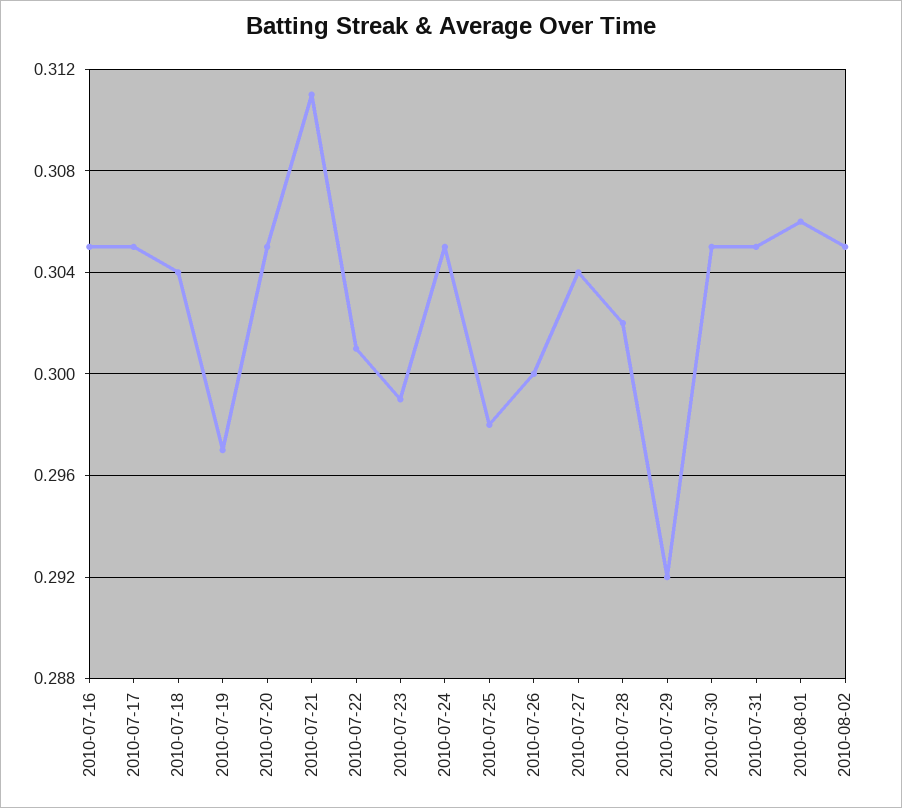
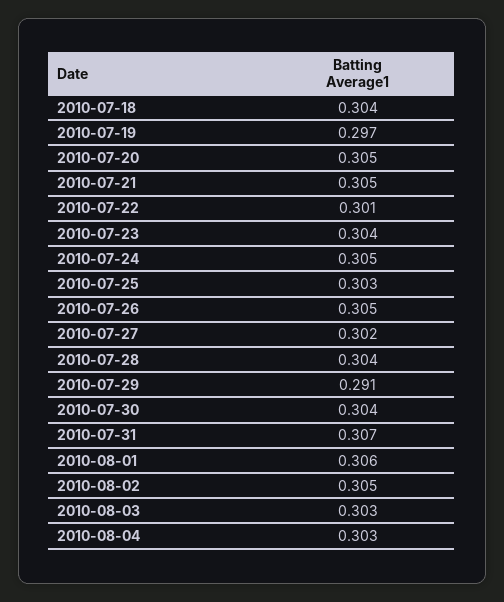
2010-07-16: 0.305 -> none
2010-07-17: 0.305 -> none
2010-07-21: 0.311 -> 0.305
2010-07-23: 0.299 -> 0.304
2010-07-25: 0.298 -> 0.303
2010-07-26: 0.3 -> 0.305
2010-07-27: 0.304 -> 0.302
2010-07-28: 0.302 -> 0.304
2010-07-29: 0.292 -> 0.291
2010-07-30: 0.305 -> 0.304
2010-07-31: 0.305 -> 0.307
2010-08-03: none -> 0.303
2010-08-04: none -> 0.303

